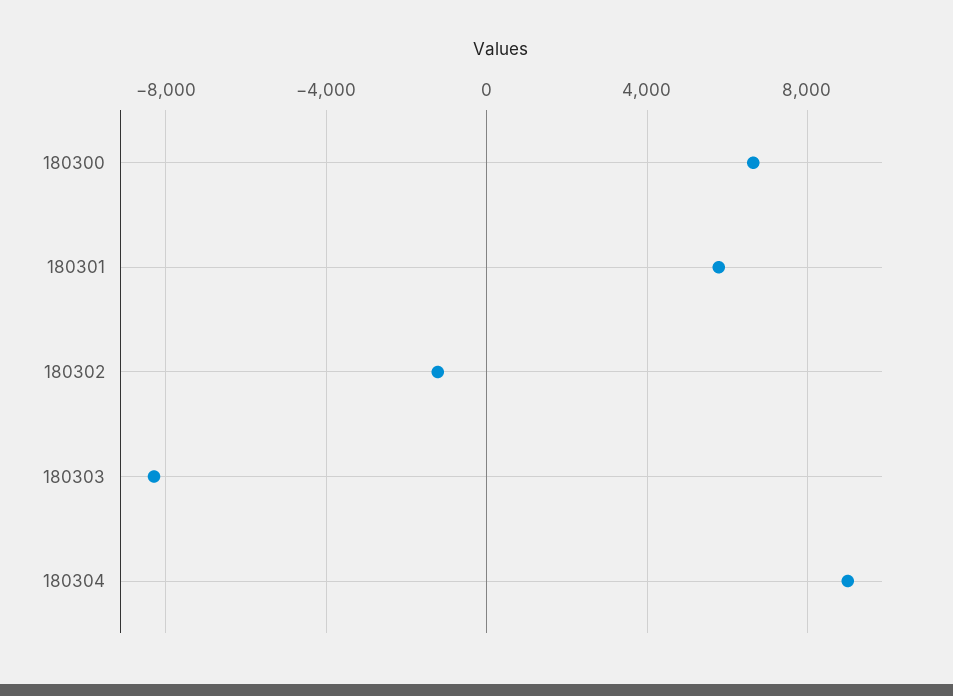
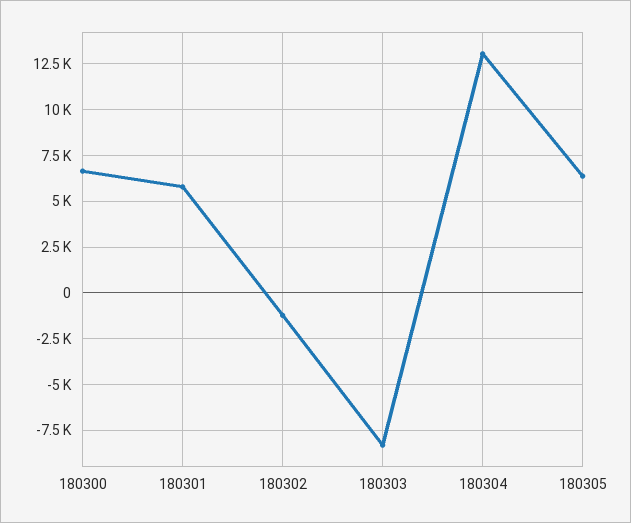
180304: 9000 -> 13000
180305: none -> 6500

